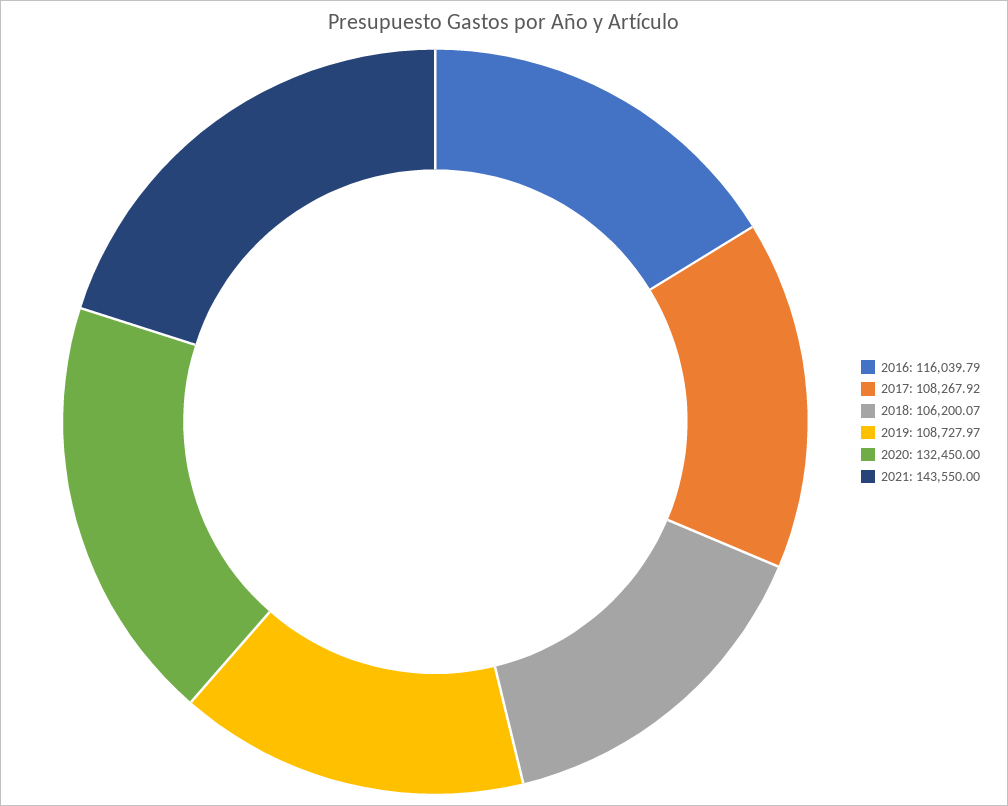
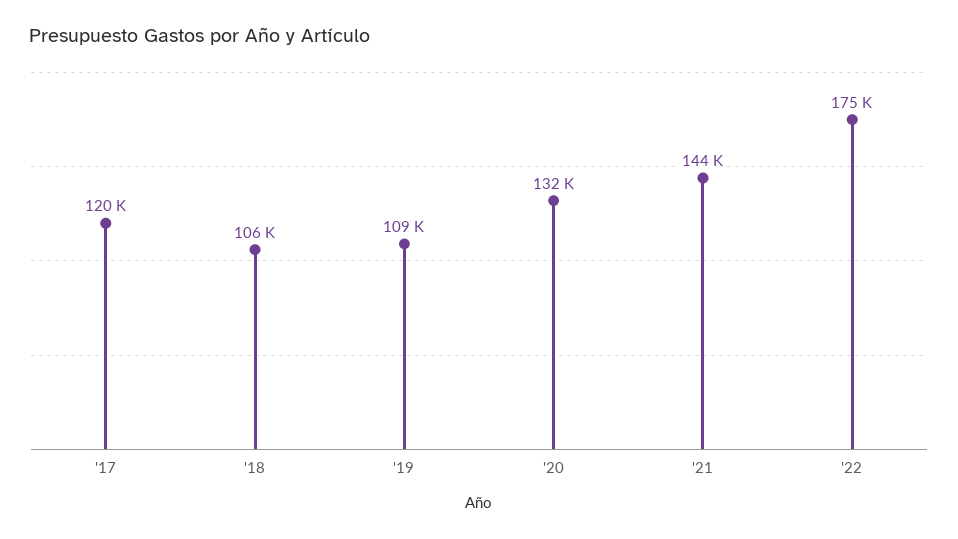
2016: 116039.79 -> none
2017: 108267.92 -> 120000
'22: none -> 175000

